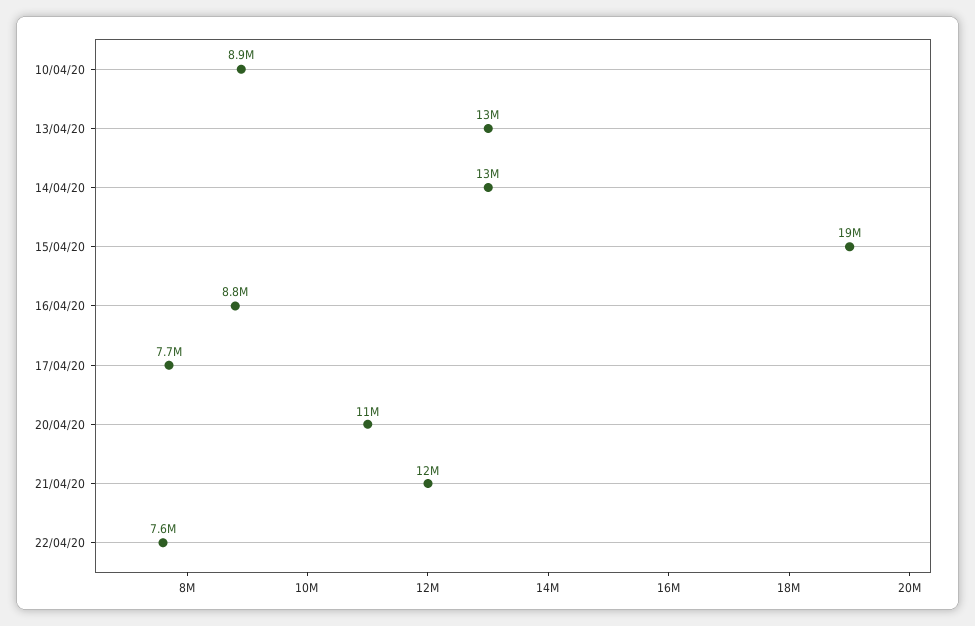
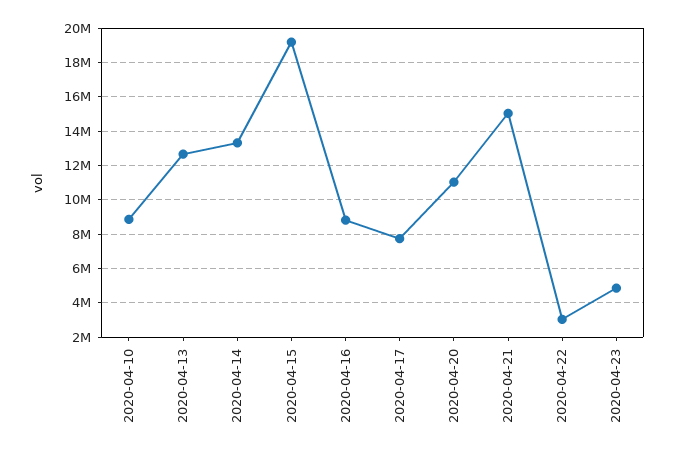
21/04/20: 12000000 -> 15000000
22/04/20: 7600000 -> 3000000
2020-04-23: none -> 5000000

